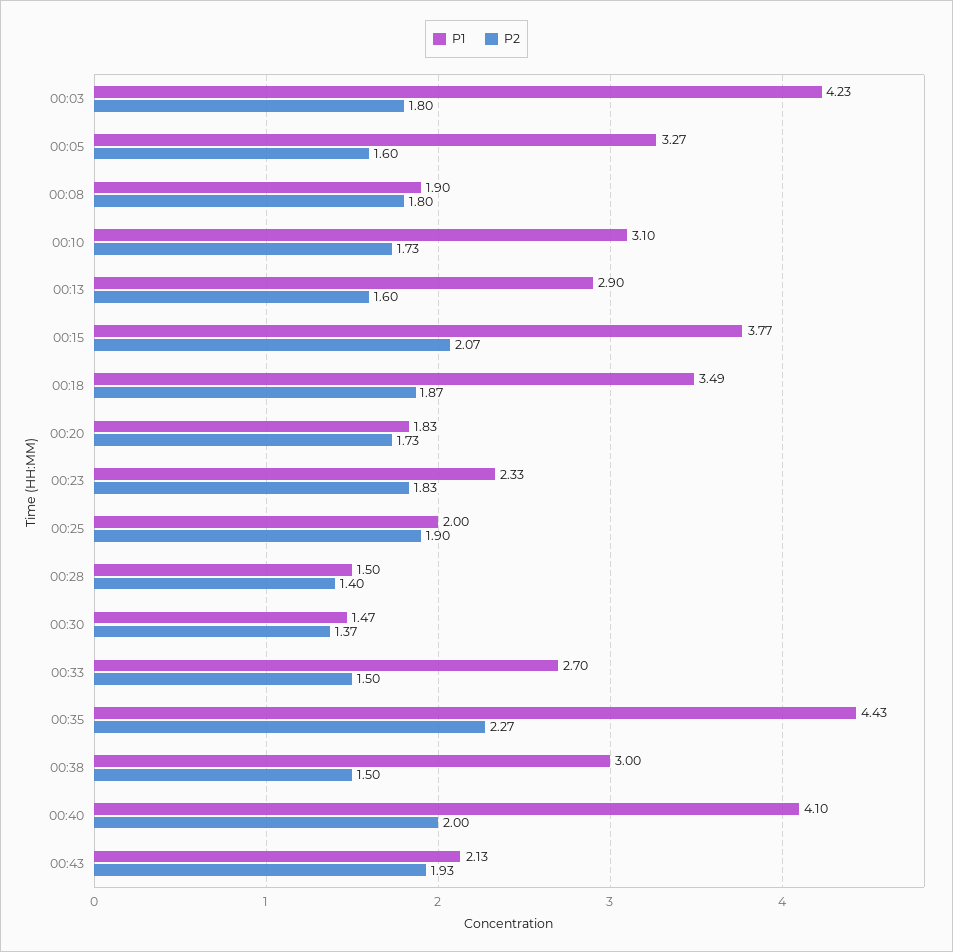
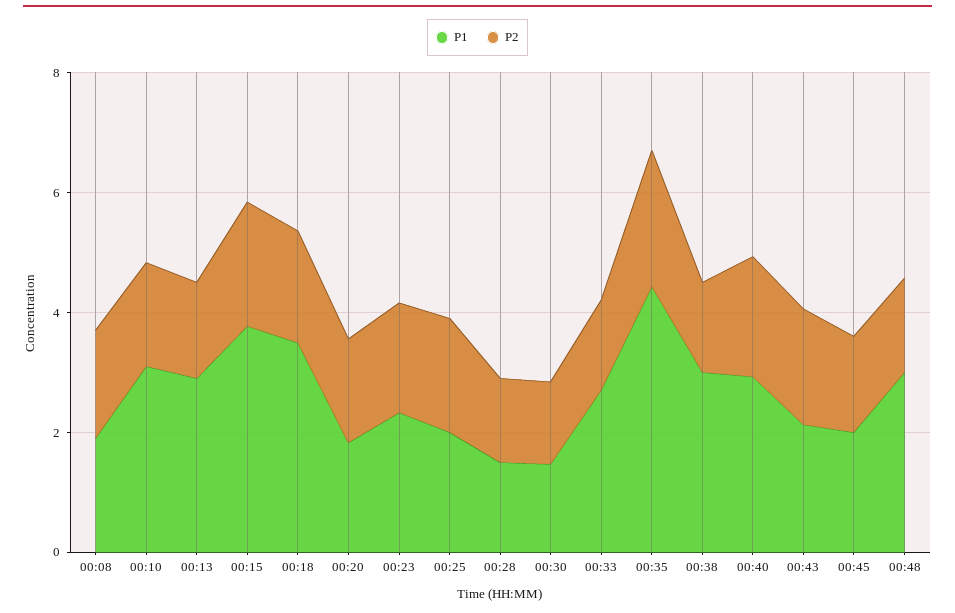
P1, 00:03: 4.23 -> none
P2, 00:03: 1.8 -> none
P1, 00:05: 3.27 -> none
P2, 00:05: 1.6 -> none
P1, 00:40: 4.1 -> 3
P1, 00:45: none -> 2
P2, 00:45: none -> 1.5
P1, 00:48: none -> 3
P2, 00:48: none -> 1.5

